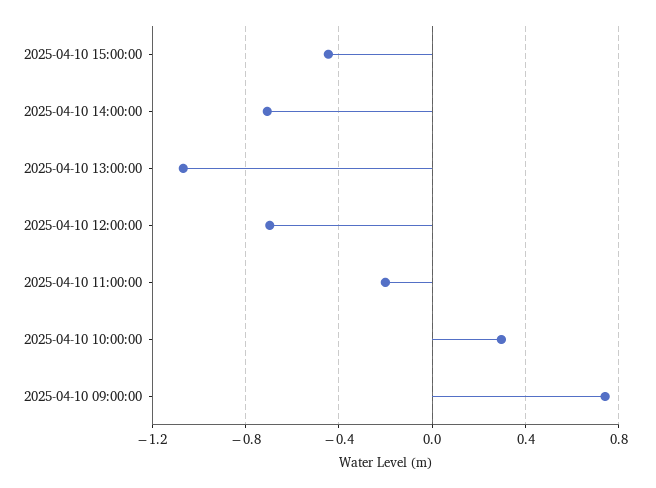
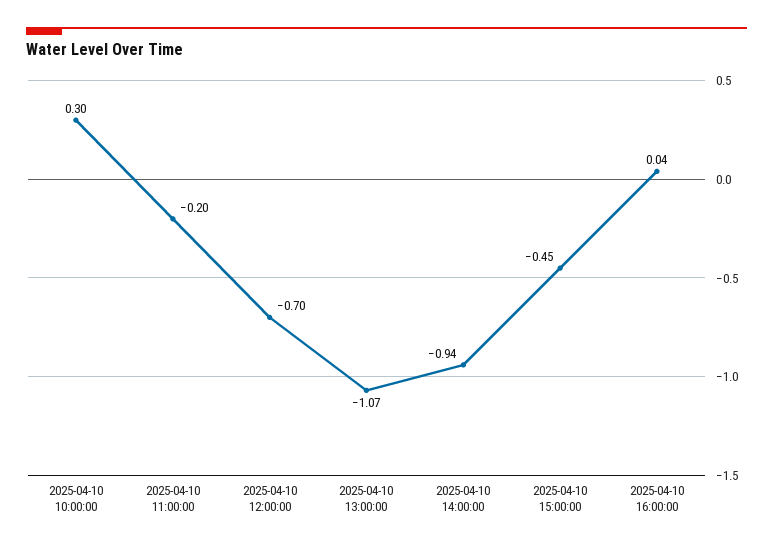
2025-04-10 14:00:00: -0.7 -> -0.94
2025-04-10 09:00:00: 0.75 -> none
2025-04-10 16:00:00: none -> 0.04

